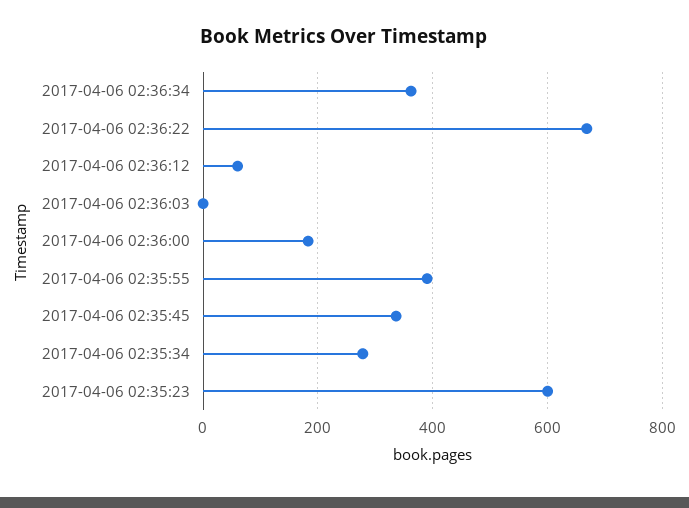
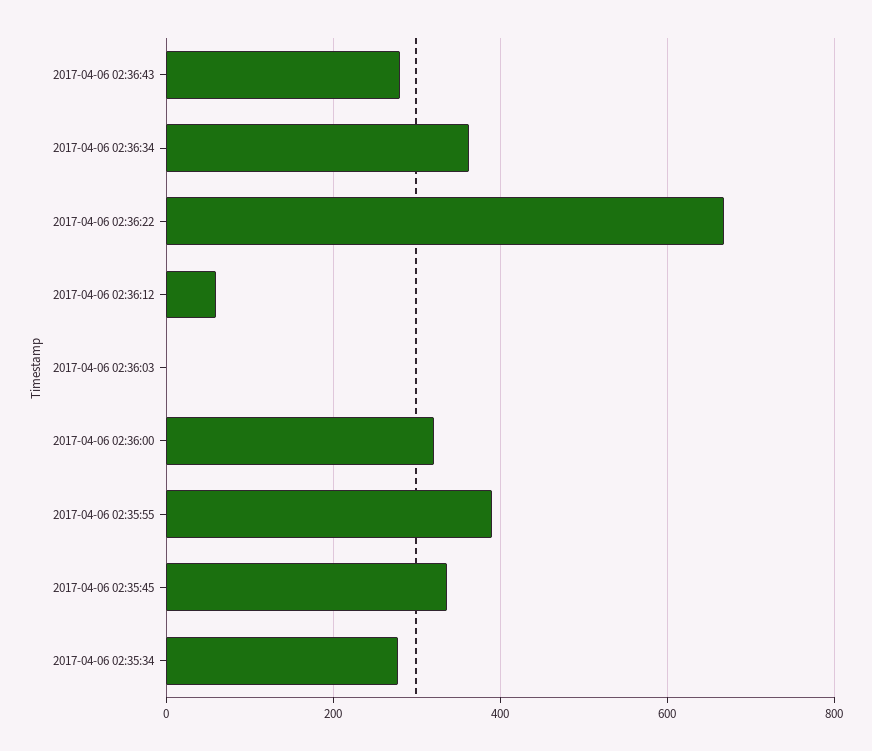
2017-04-06 02:36:00: 180 -> 320
2017-04-06 02:35:23: 600 -> none
2017-04-06 02:36:43: none -> 280

